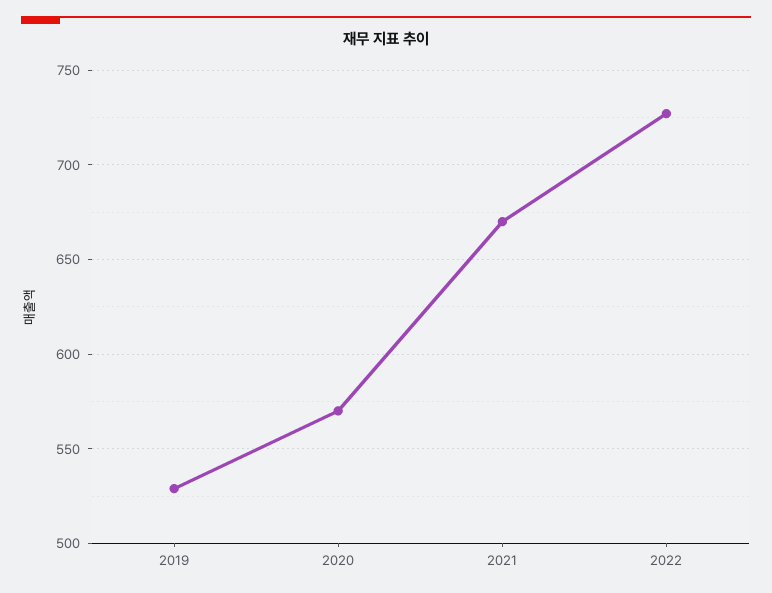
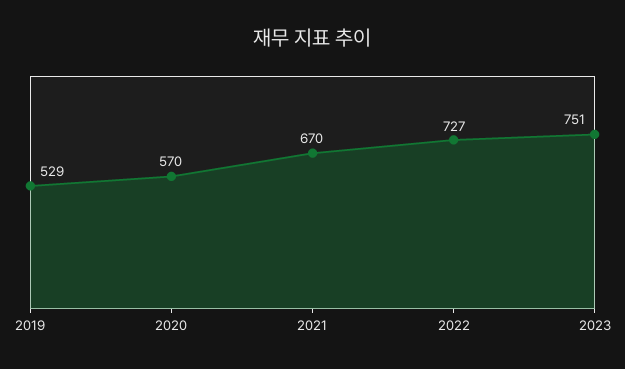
2023: none -> 751

